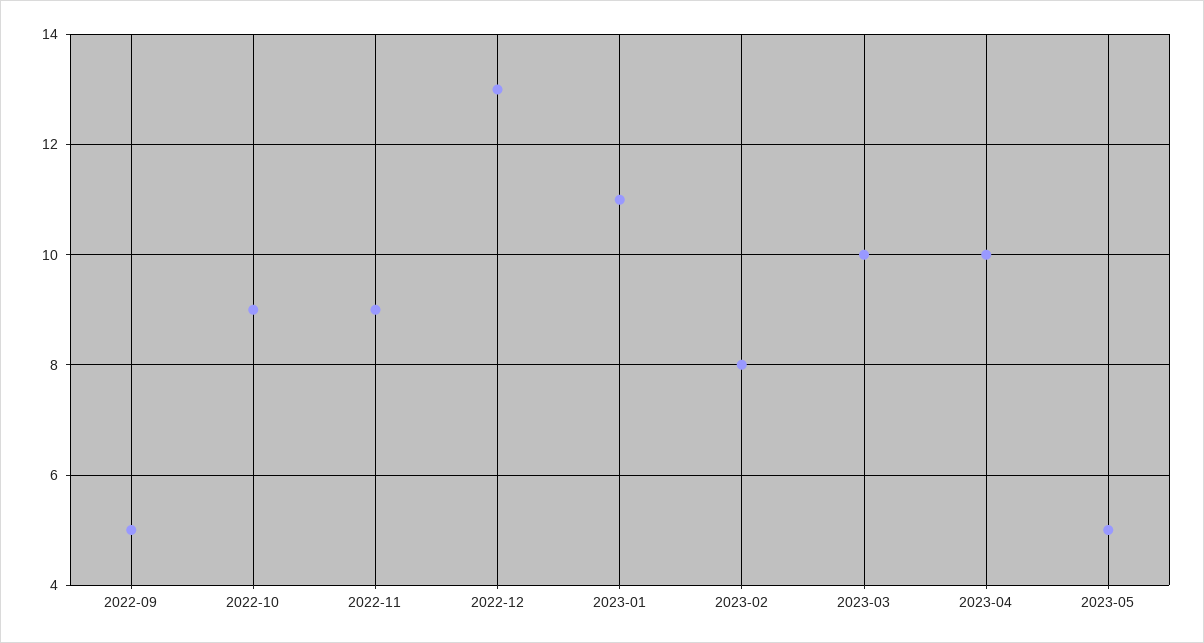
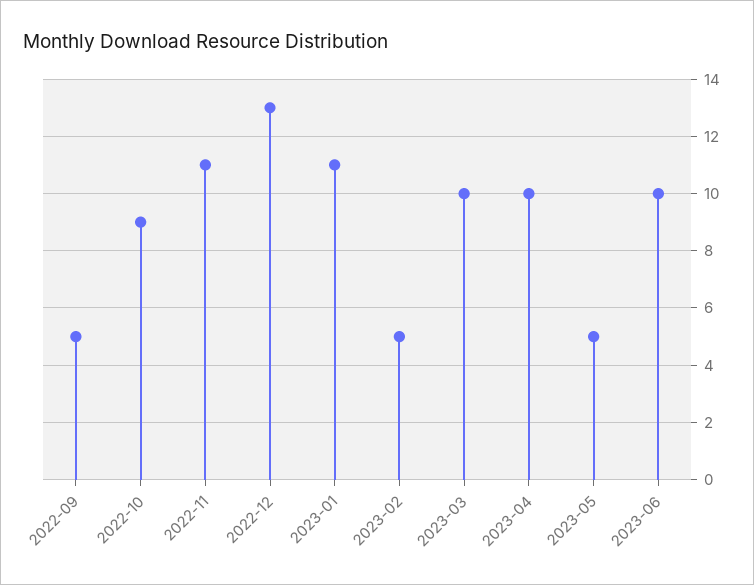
2022-11: 9 -> 11
2023-02: 8 -> 5
2023-06: none -> 10

